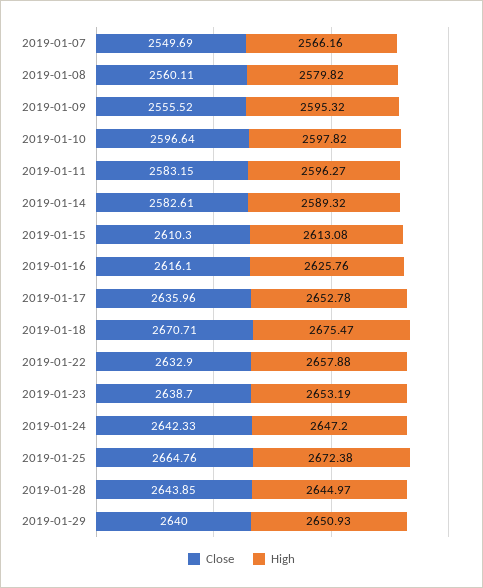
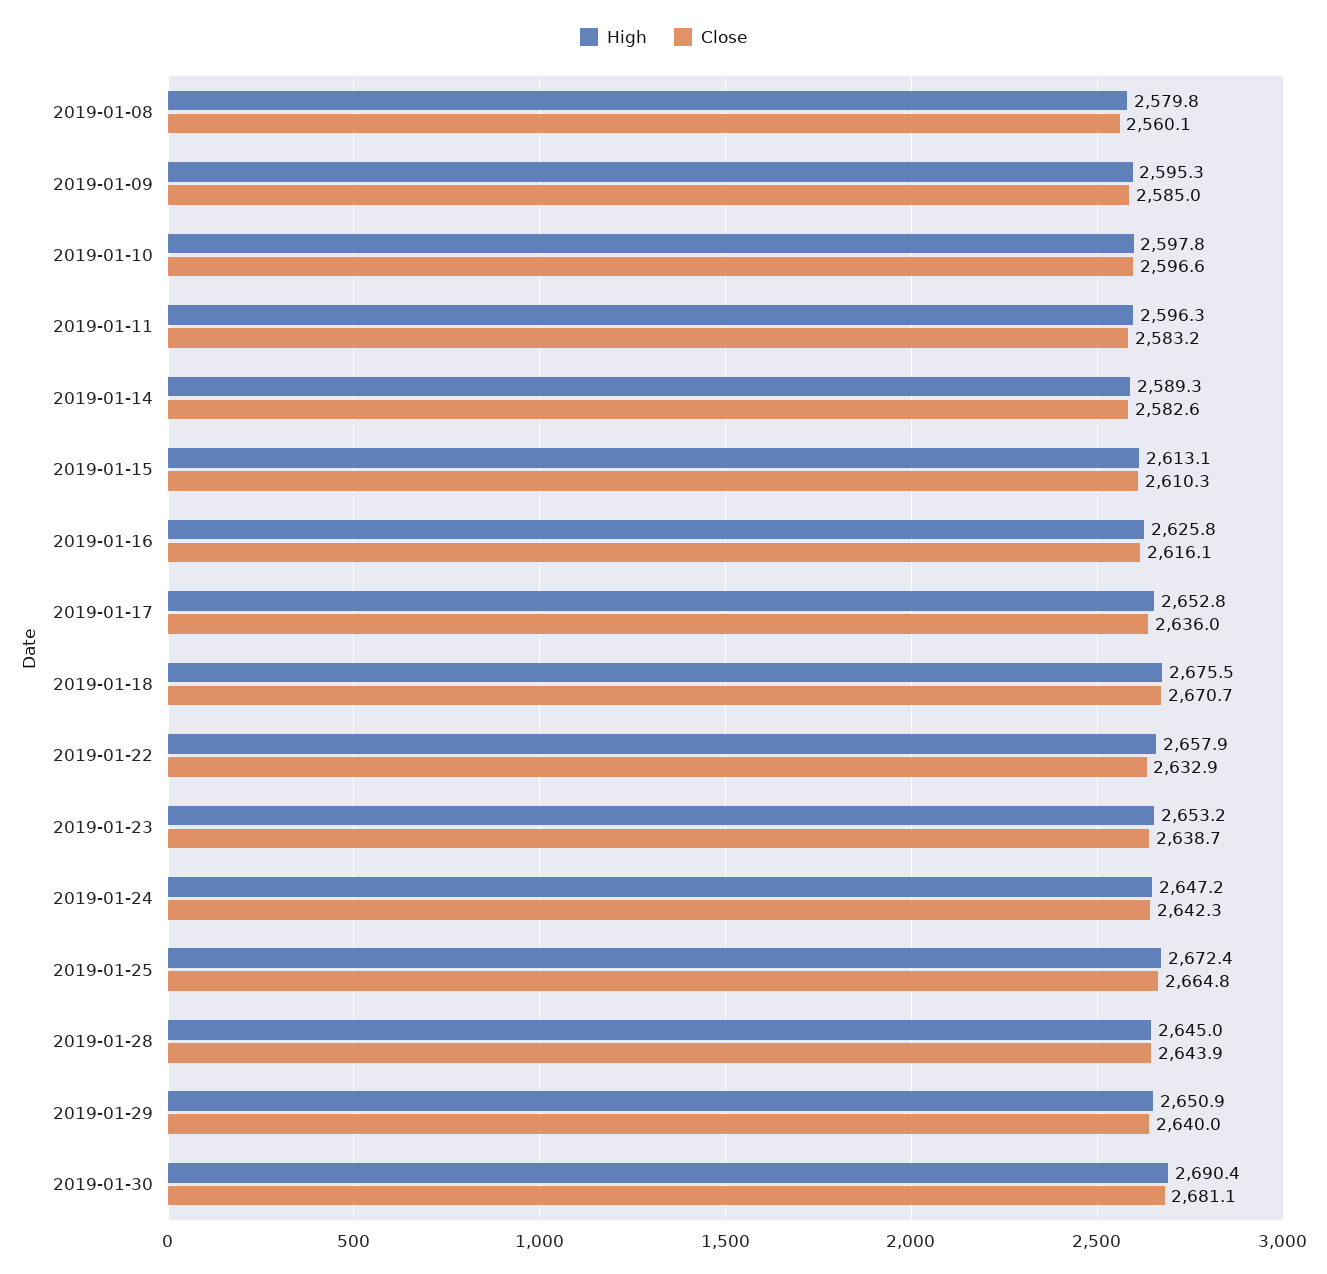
Close, 2019-01-07: 2549.69 -> none
High, 2019-01-07: 2566.16 -> none
Close, 2019-01-09: 2555.52 -> 2585
High, 2019-01-30: none -> 2690.4
Close, 2019-01-30: none -> 2681.1

